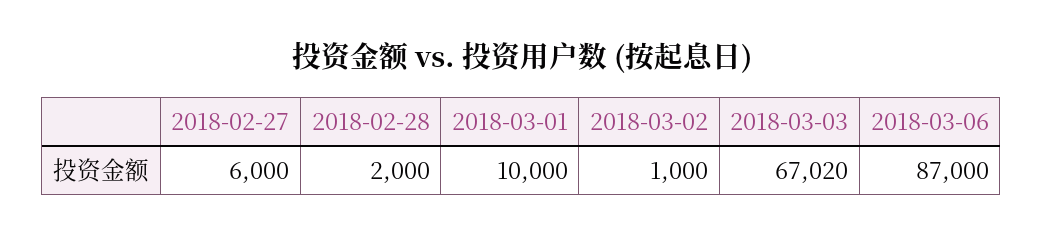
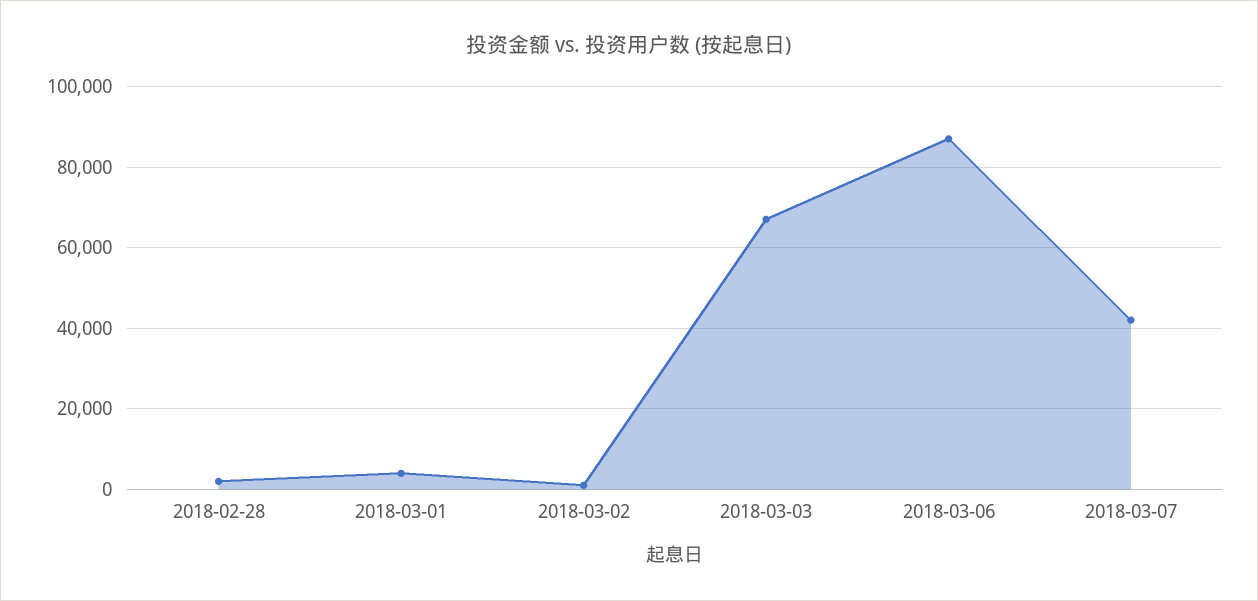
2018-02-27: 6000 -> none
2018-03-01: 10000 -> 4000
2018-03-07: none -> 42000

